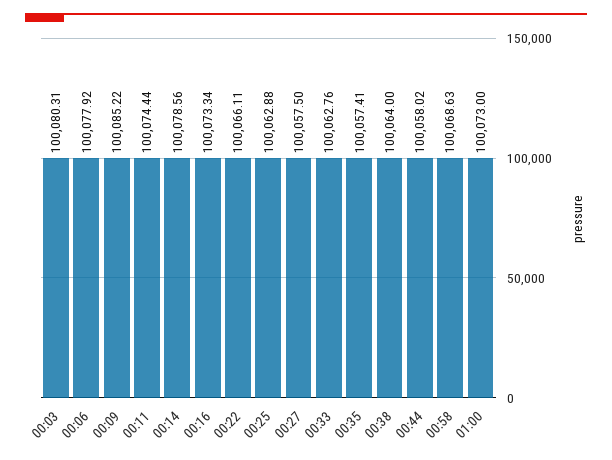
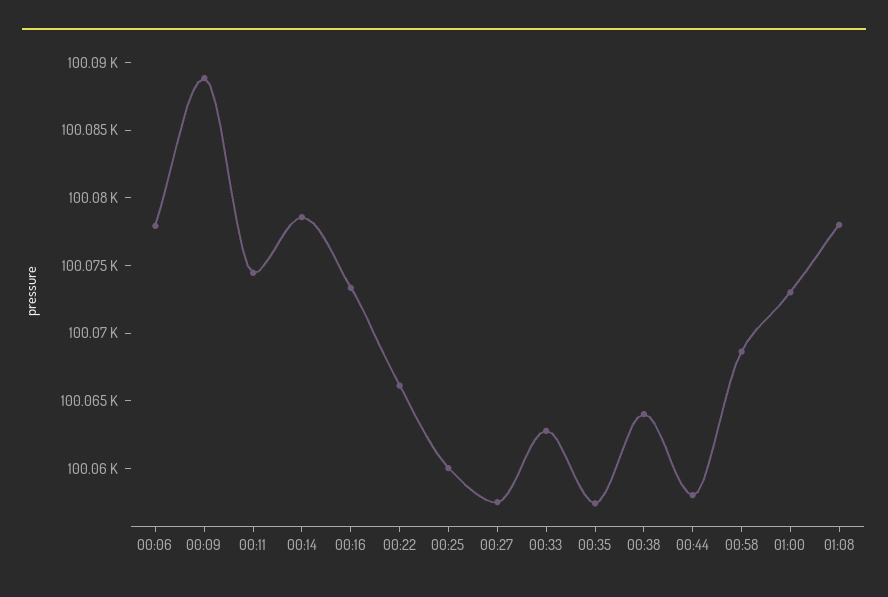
00:03: 100080.31 -> none
00:09: 100085.22 -> 100089
00:25: 100062.88 -> 100060
01:08: none -> 100078

